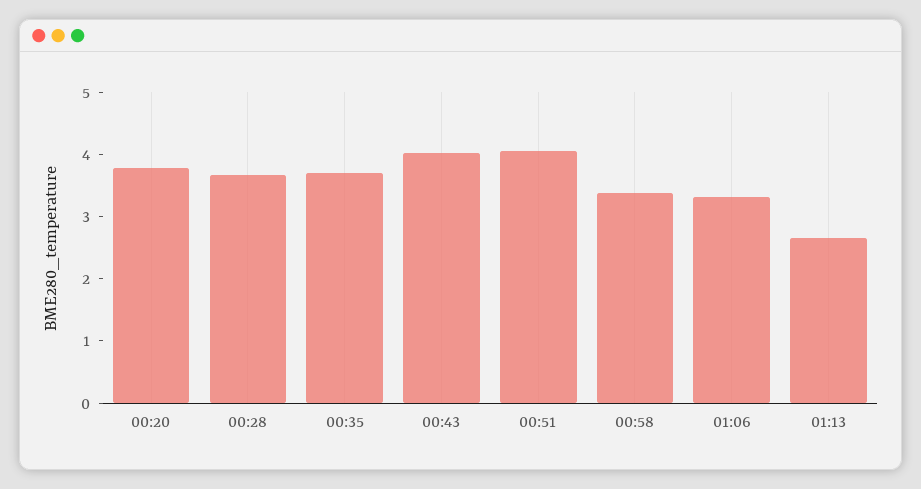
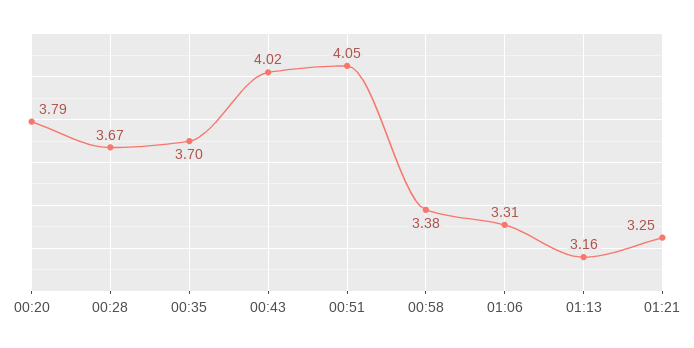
01:13: 2.6 -> 3.16
01:21: none -> 3.25

